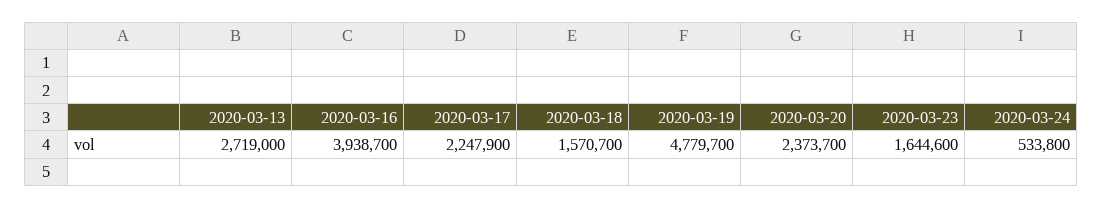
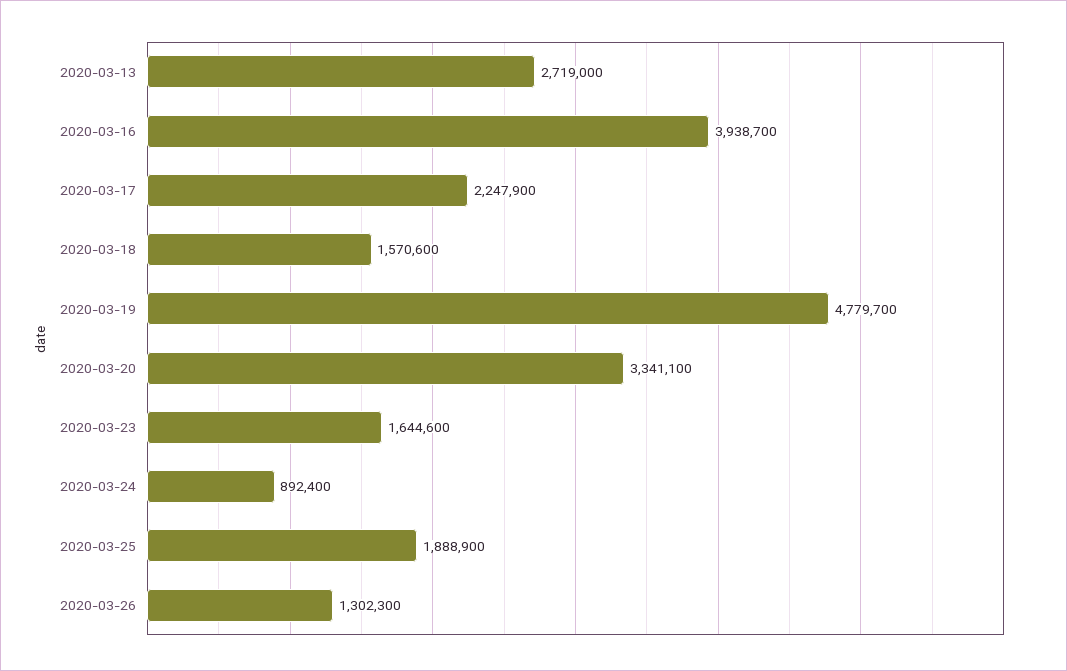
2020-03-18: 1570700 -> 1570600
2020-03-20: 2373700 -> 3341100
2020-03-24: 533800 -> 892400
2020-03-25: none -> 1888900
2020-03-26: none -> 1302300

